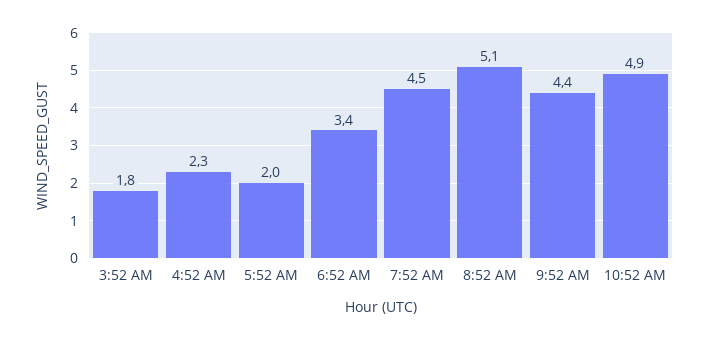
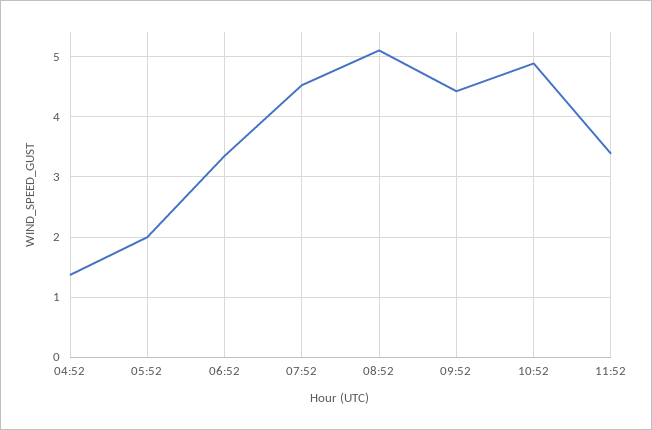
3:52 AM: 1.8 -> none
4:52 AM: 2.3 -> 1.4
11:52: none -> 3.4

